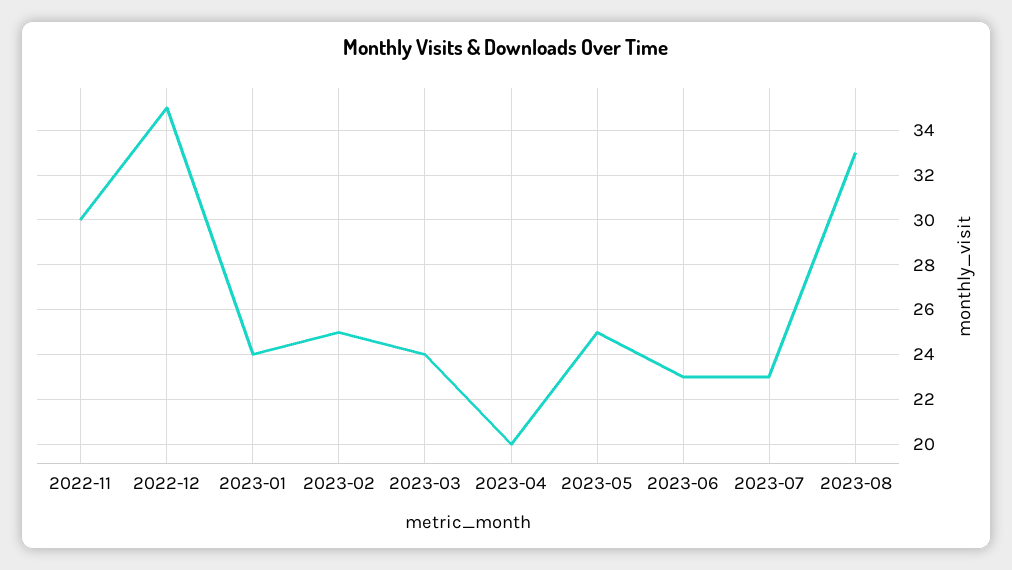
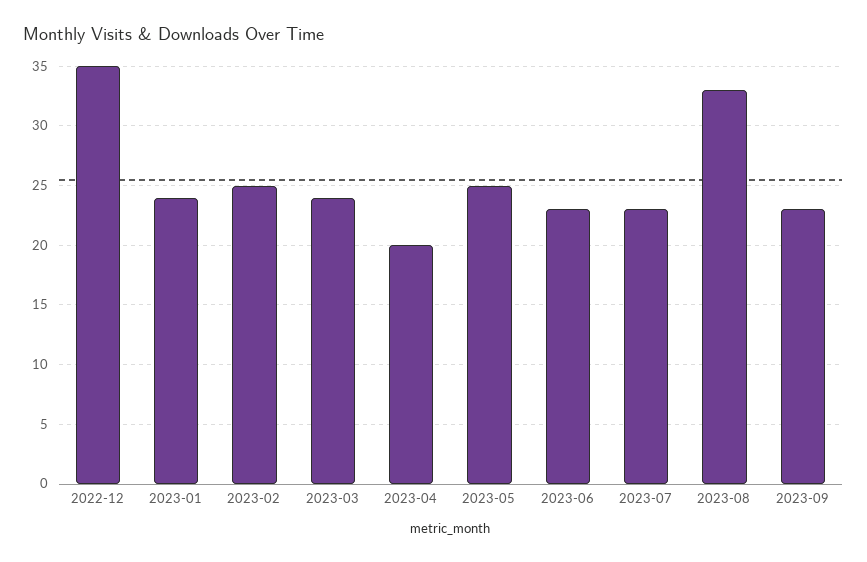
2022-11: 30 -> none
2023-09: none -> 23

